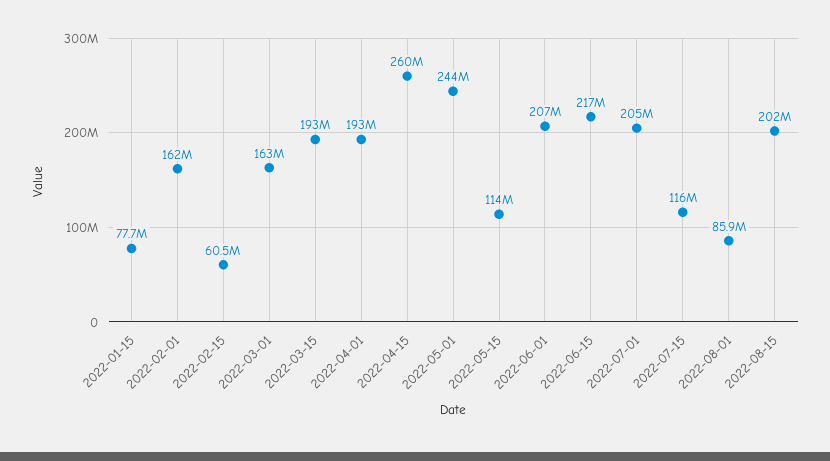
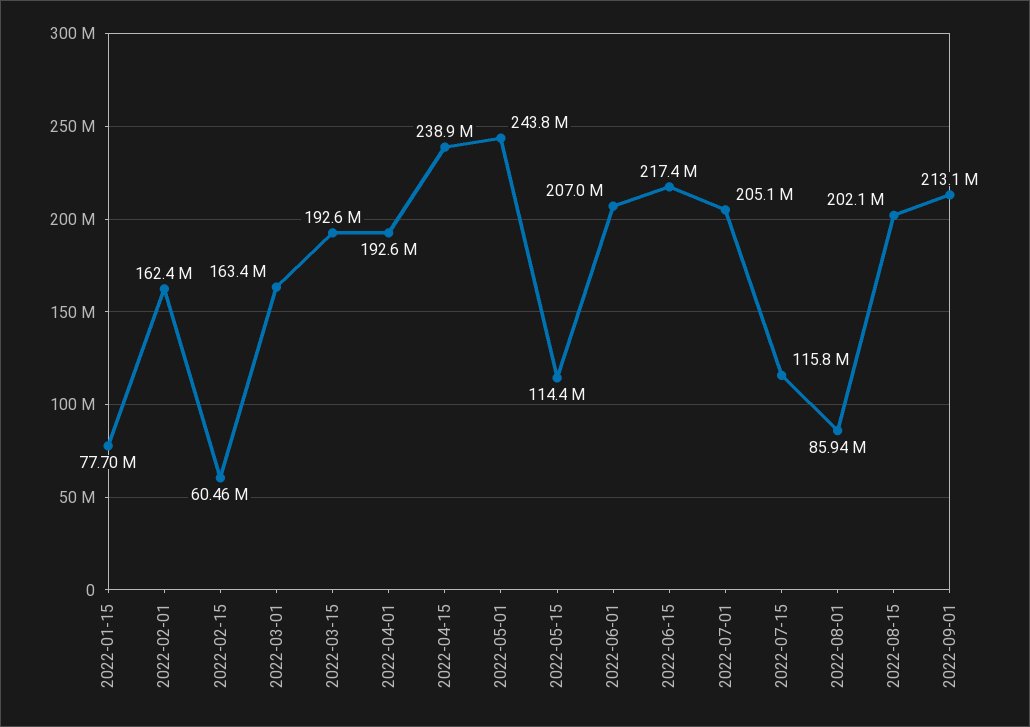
2022-04-15: 260000000 -> 238900000
2022-09-01: none -> 213100000

